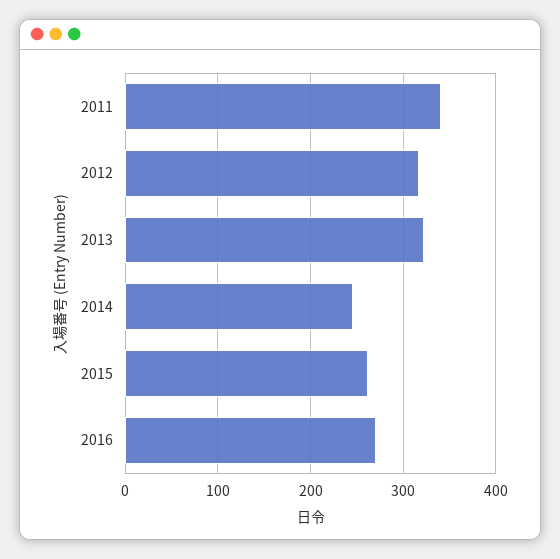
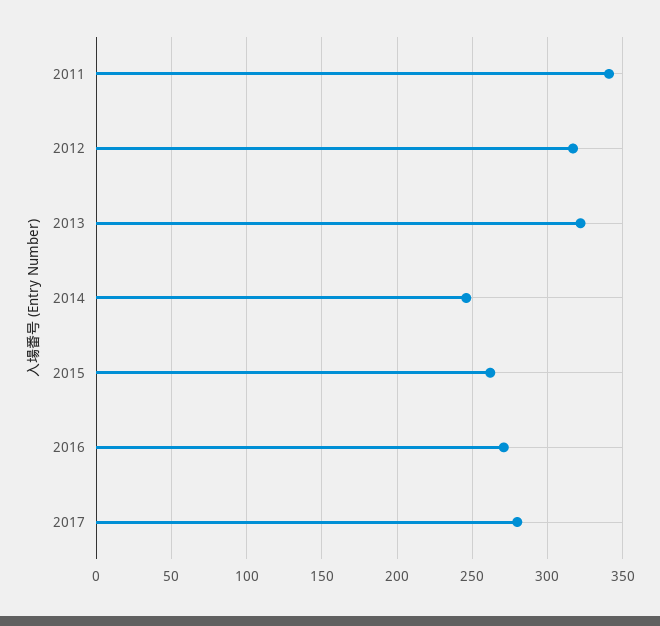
2017: none -> 280

